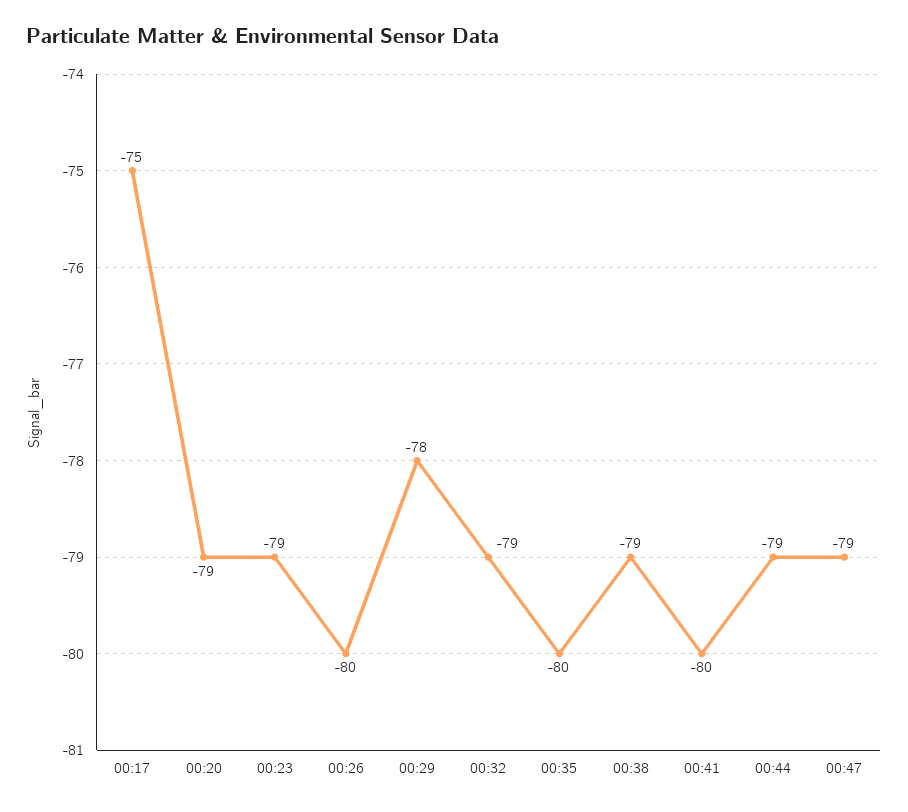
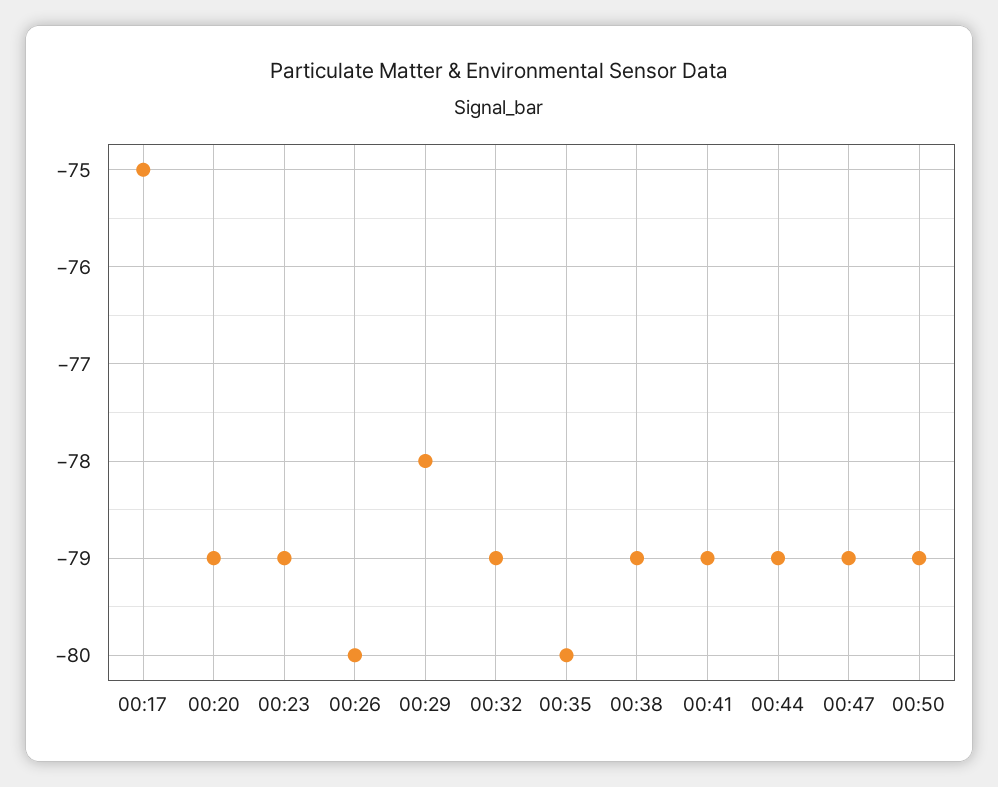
00:41: -80 -> -79
00:50: none -> -79

